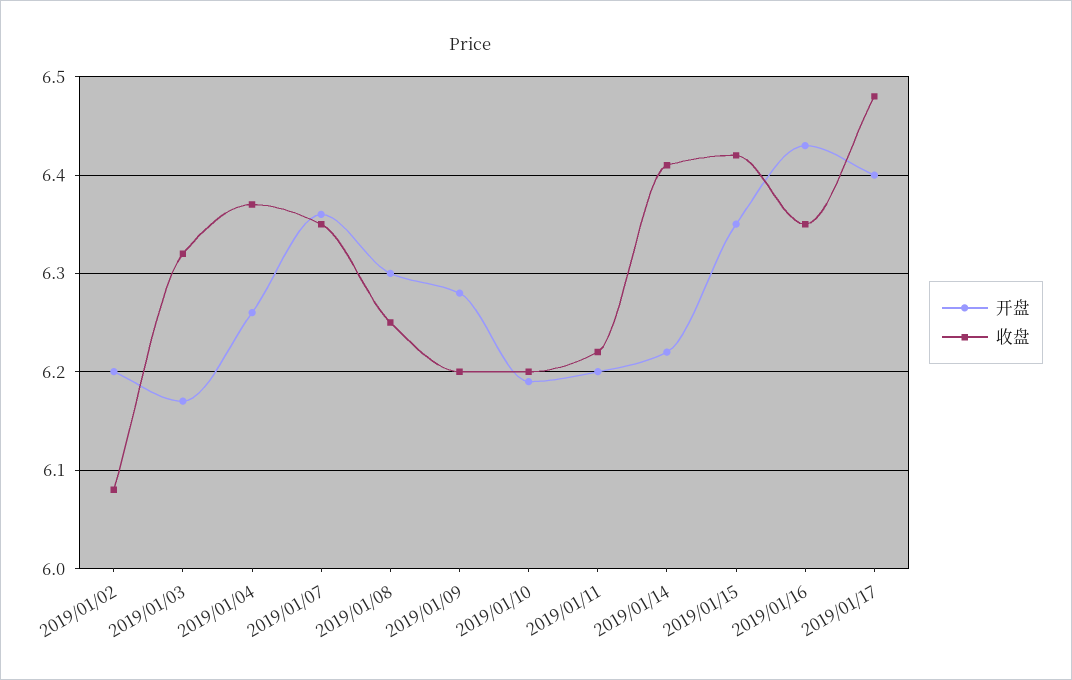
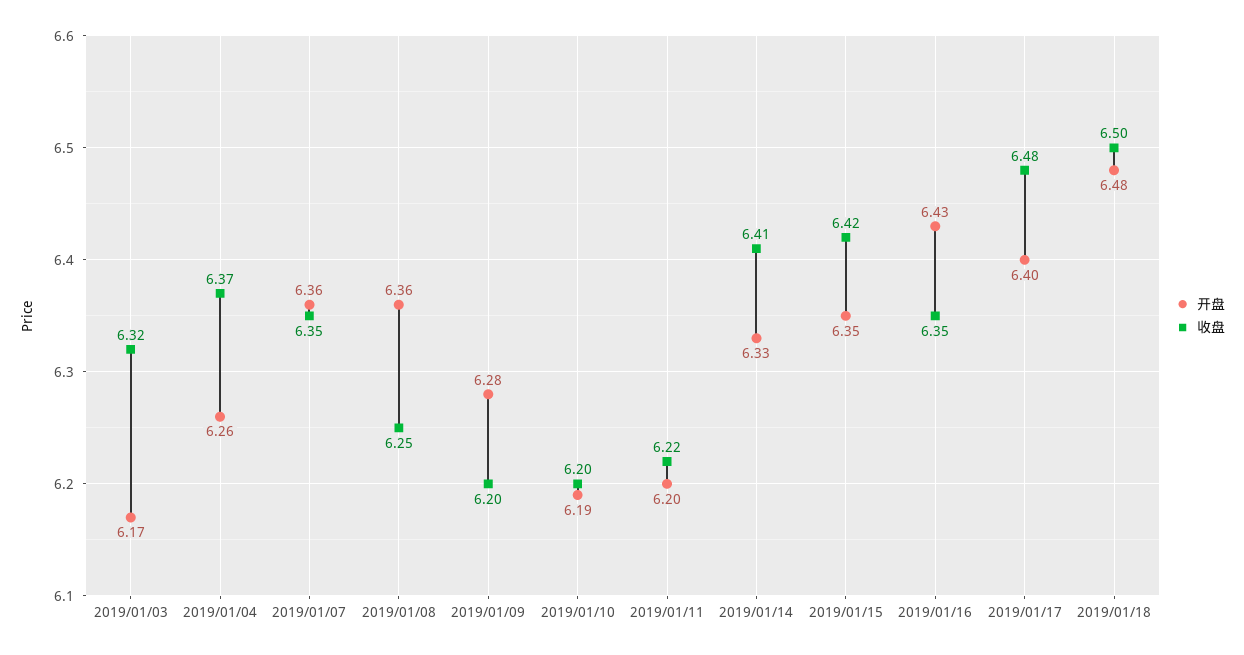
开盘, 2019/01/02: 6.2 -> none
收盘, 2019/01/02: 6.08 -> none
开盘, 2019/01/08: 6.3 -> 6.36
开盘, 2019/01/14: 6.22 -> 6.33
开盘, 2019/01/18: none -> 6.48
收盘, 2019/01/18: none -> 6.5

